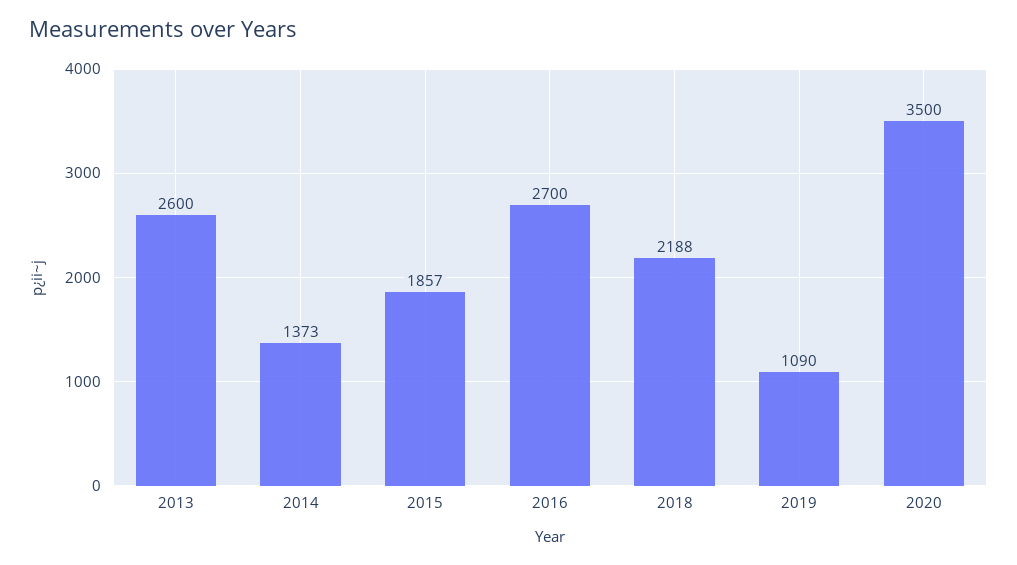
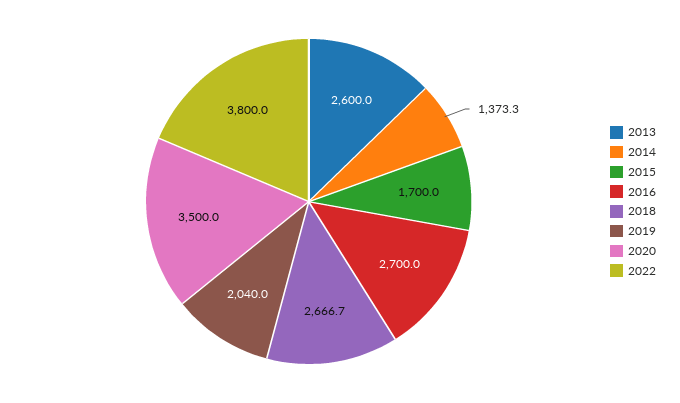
2015: 1857 -> 1700
2018: 2188 -> 2666.7
2019: 1090 -> 2040
2022: none -> 3800

